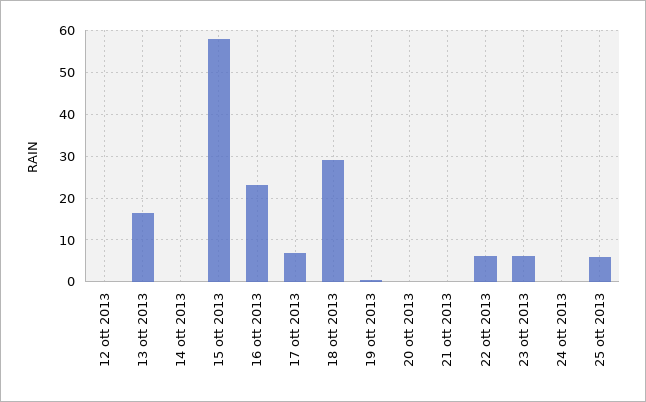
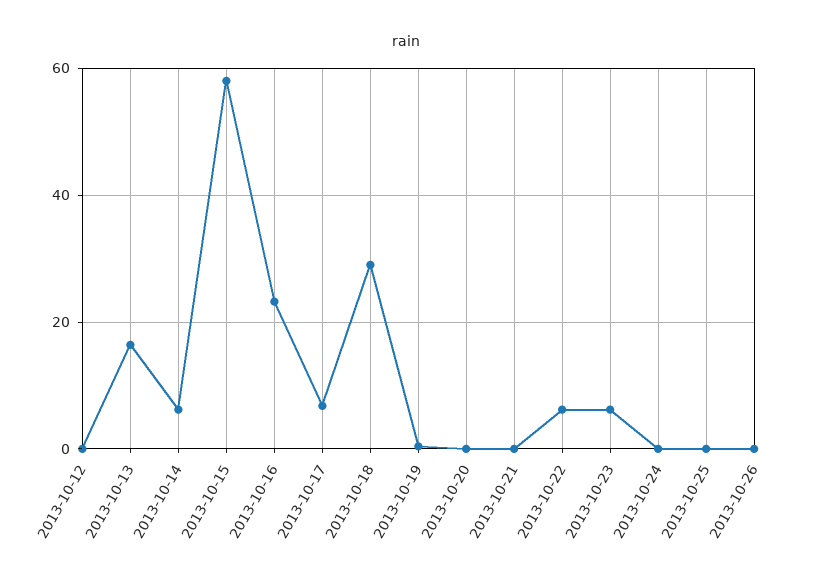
14 ott 2013: 0 -> 6
25 ott 2013: 6 -> 0
2013-10-26: none -> 0

